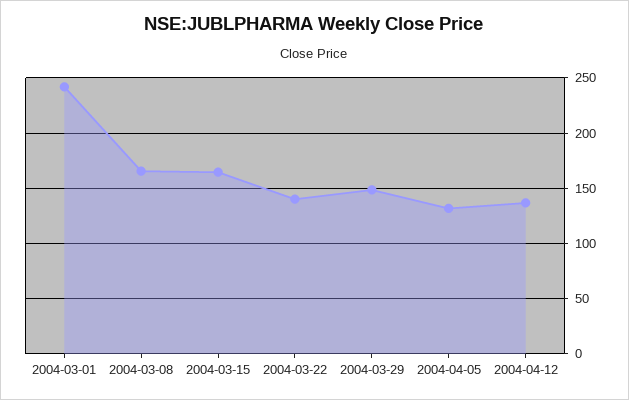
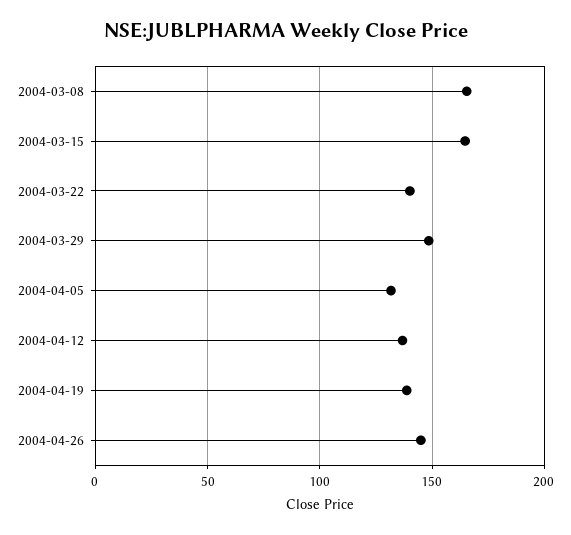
2004-03-01: 240 -> none
2004-04-19: none -> 140
2004-04-26: none -> 145

